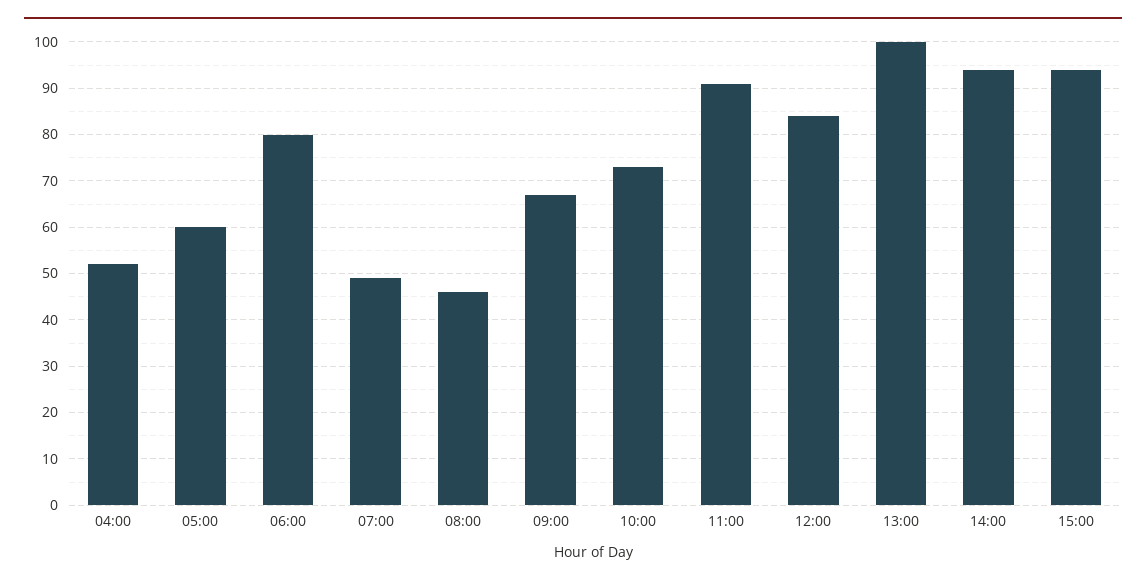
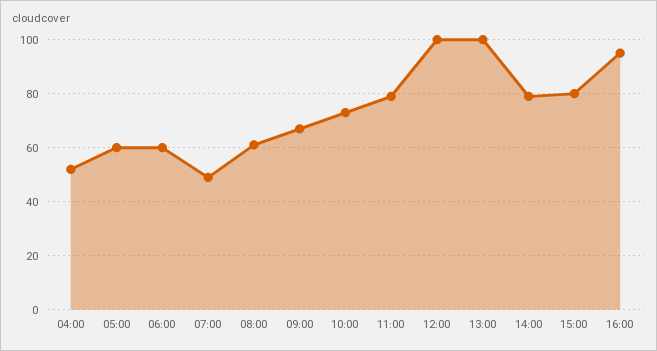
06:00: 80 -> 60
08:00: 45 -> 60
11:00: 90 -> 80
12:00: 85 -> 100
14:00: 95 -> 80
15:00: 95 -> 80
16:00: none -> 95

